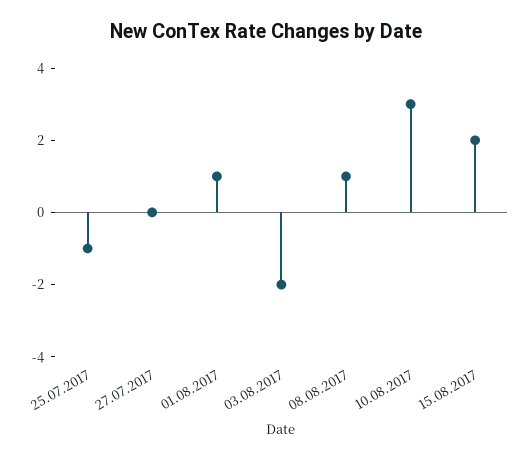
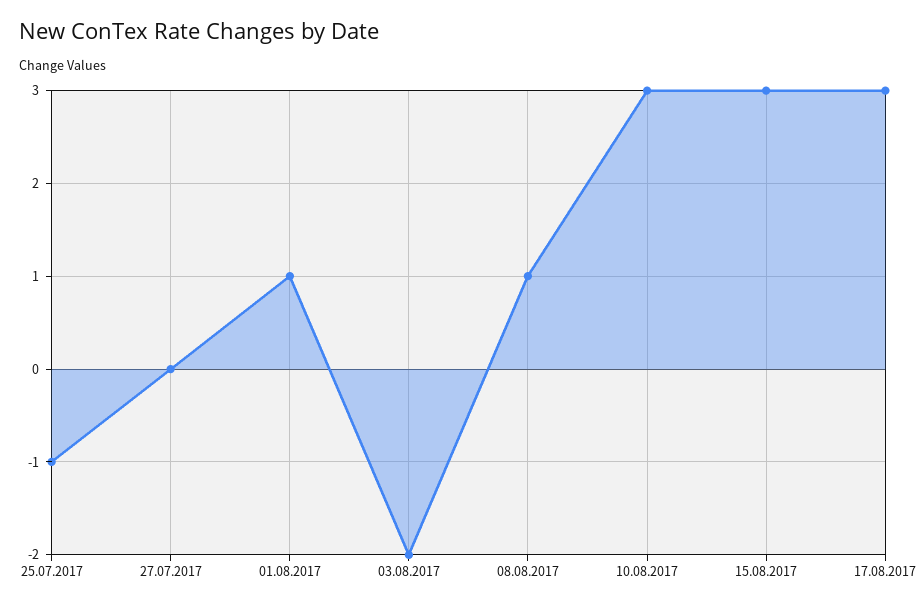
15.08.2017: 2 -> 3
17.08.2017: none -> 3

